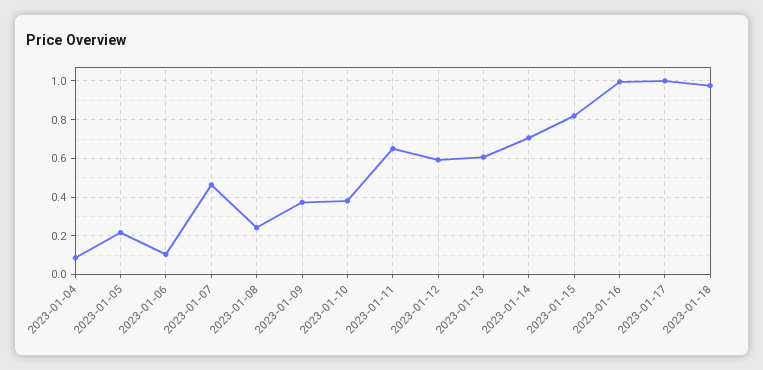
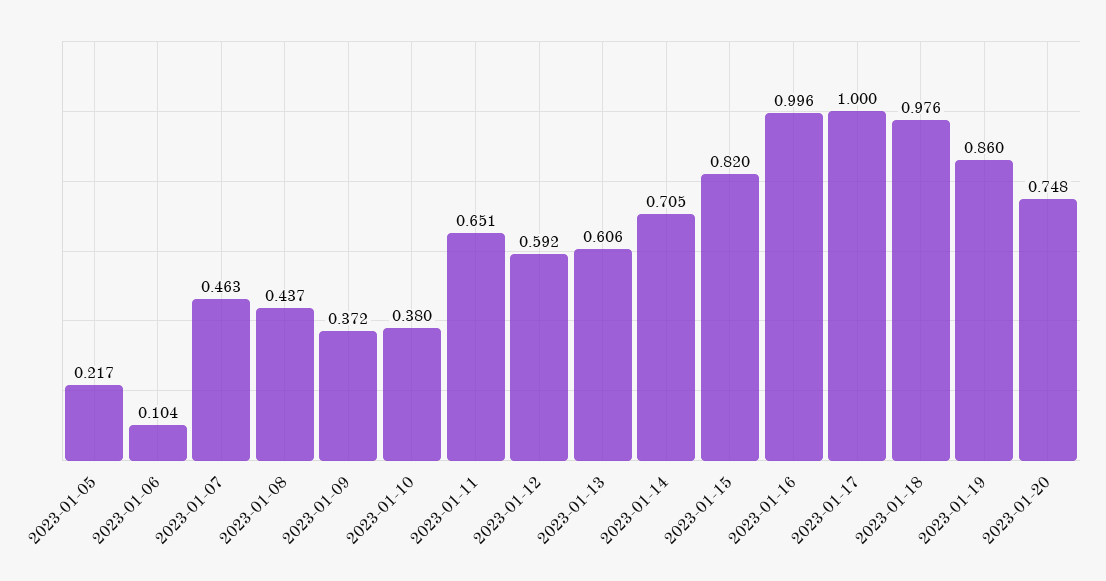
2023-01-04: 0.1 -> none
2023-01-08: 0.25 -> 0.437
2023-01-19: none -> 0.86
2023-01-20: none -> 0.748

